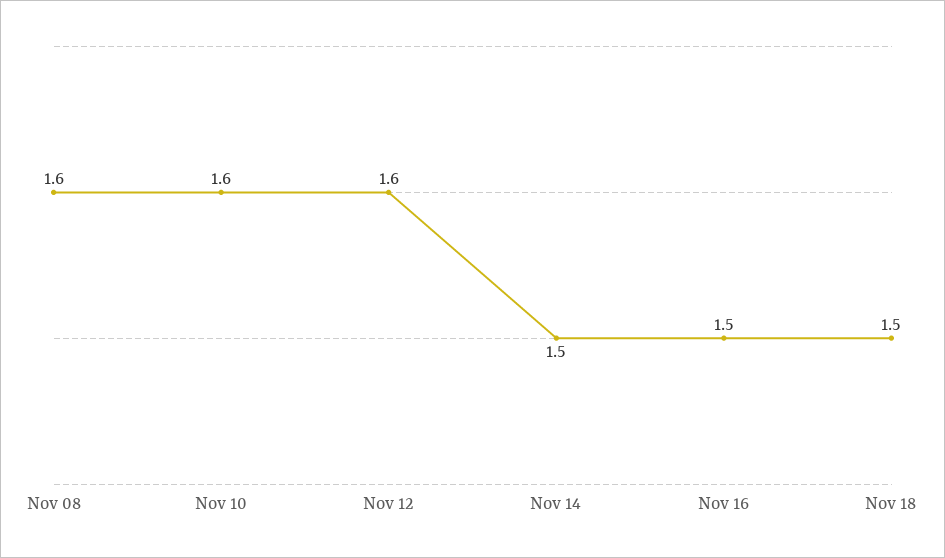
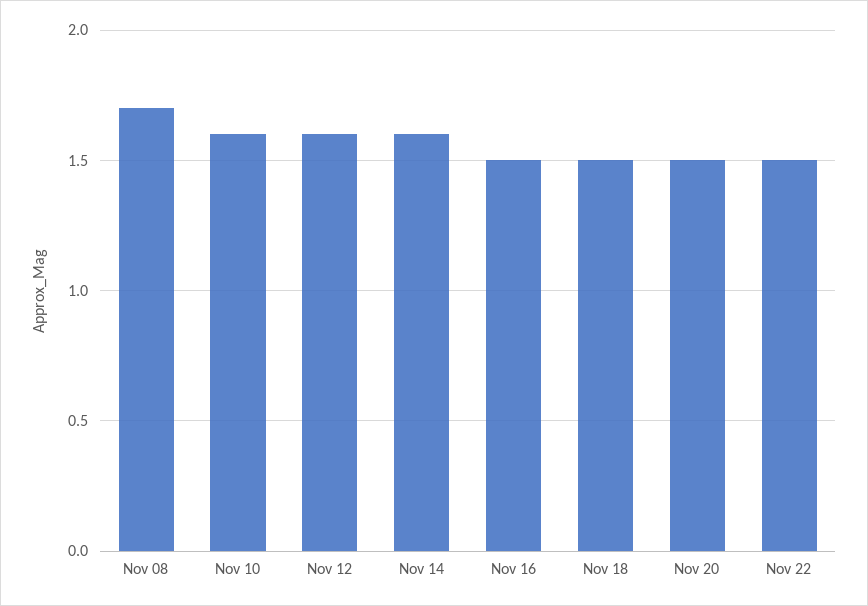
Nov 08: 1.6 -> 1.7
Nov 14: 1.5 -> 1.6
Nov 20: none -> 1.5
Nov 22: none -> 1.5

